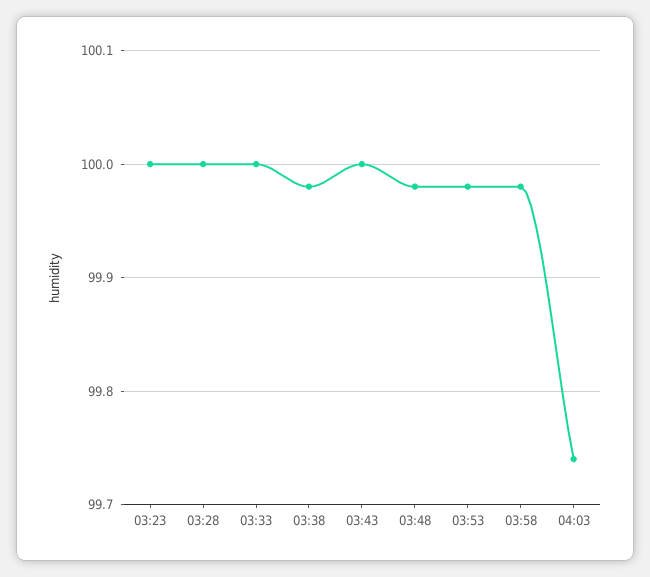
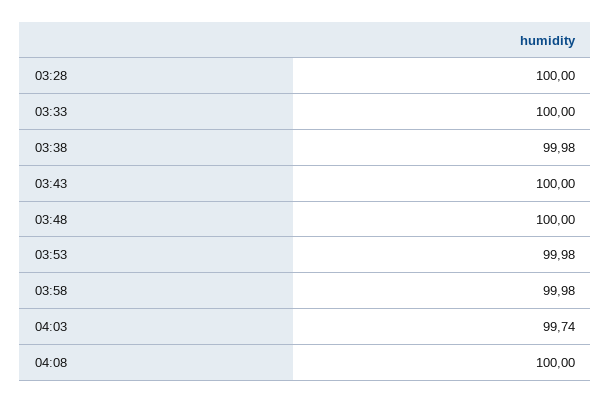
03:23: 100 -> none
03:48: 99.98 -> 100
04:08: none -> 100

